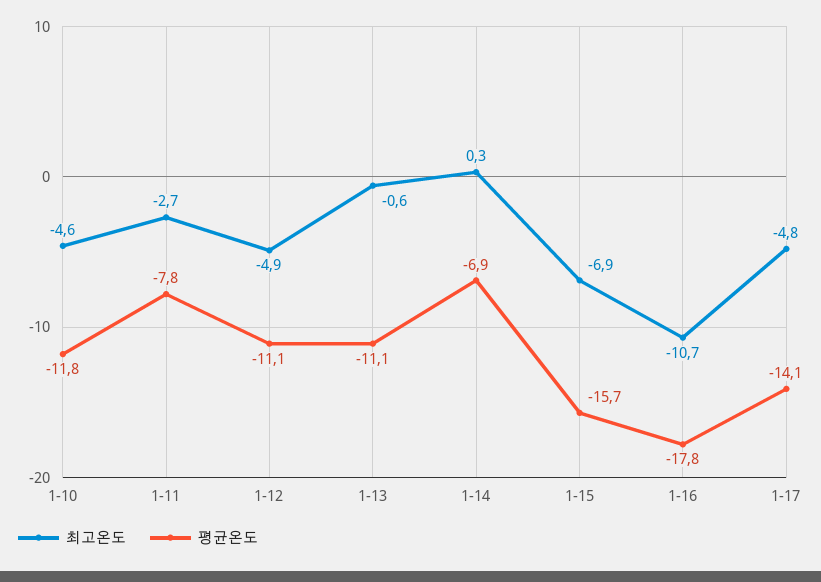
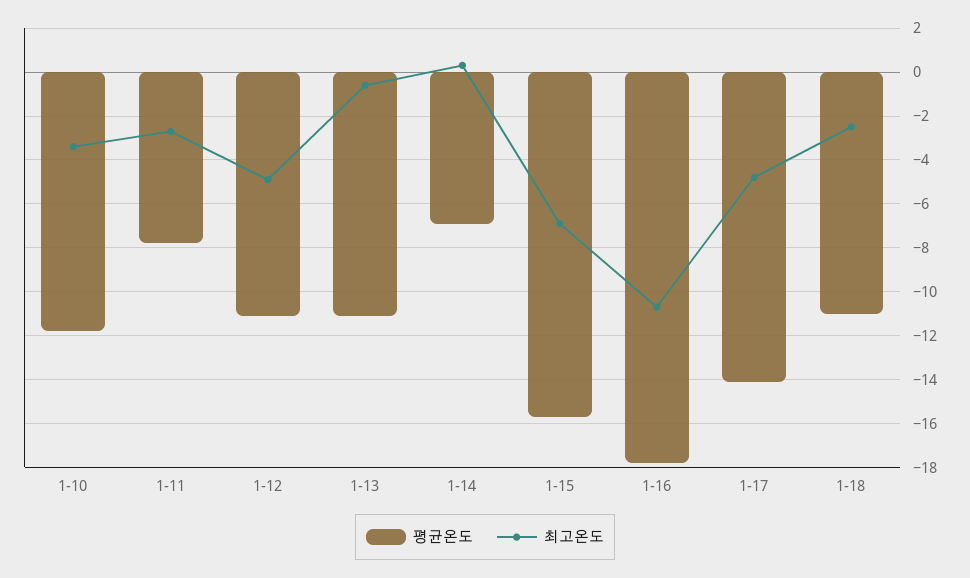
최고온도, 1-10: -4.6 -> -3.5
평균온도, 1-18: none -> -11
최고온도, 1-18: none -> -2.5

